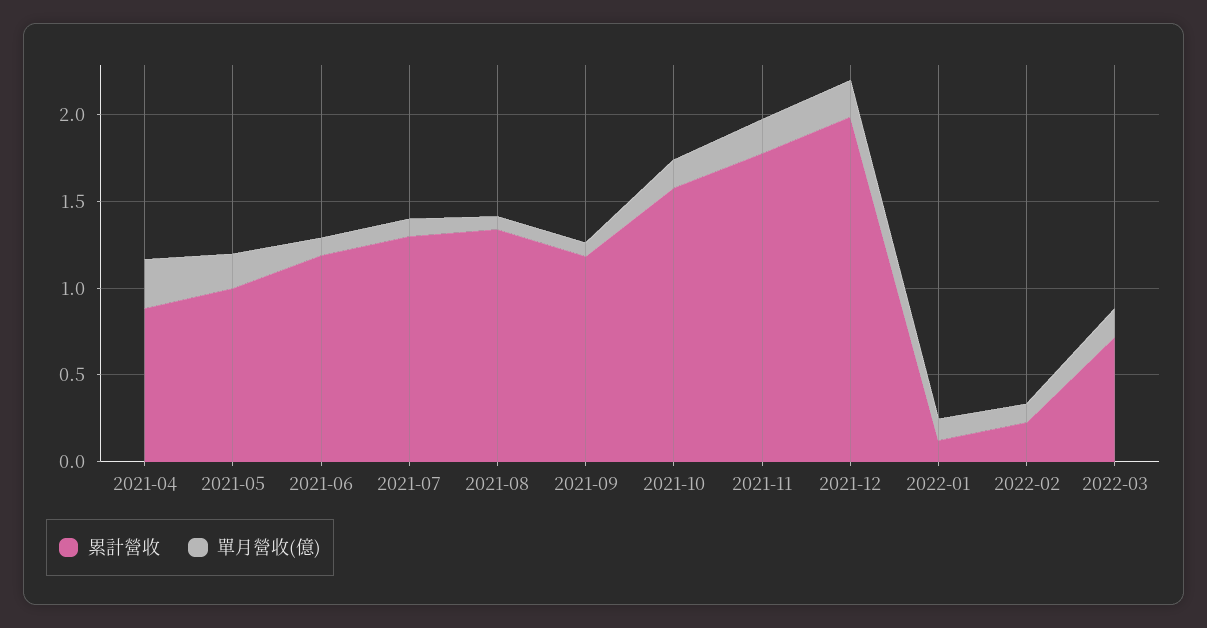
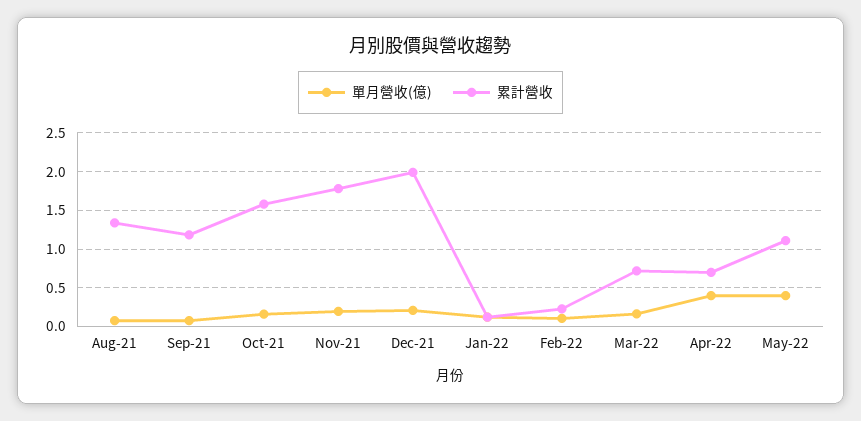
累計營收, 2021-04: 0.9 -> none
單月營收(億), 2021-04: 0.3 -> none
累計營收, 2021-05: 1 -> none
單月營收(億), 2021-05: 0.2 -> none
累計營收, 2021-06: 1.2 -> none
單月營收(億), 2021-06: 0.1 -> none
累計營收, 2021-07: 1.3 -> none
單月營收(億), 2021-07: 0.1 -> none
單月營收(億), Apr-22: none -> 0.4
累計營收, Apr-22: none -> 0.7
單月營收(億), May-22: none -> 0.4
累計營收, May-22: none -> 1.1

